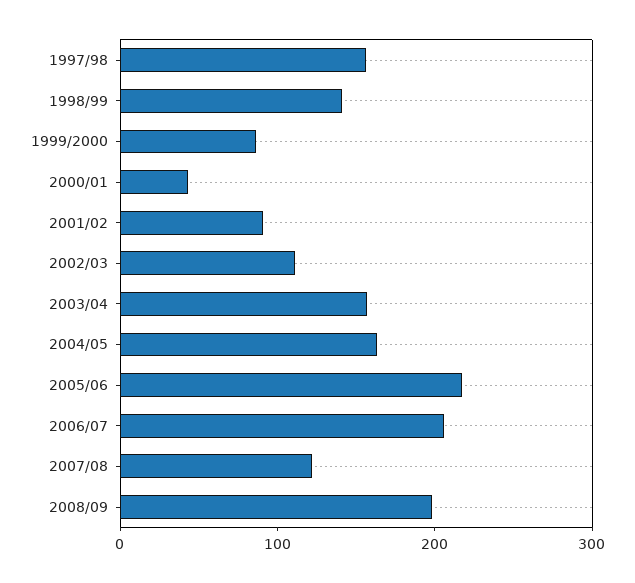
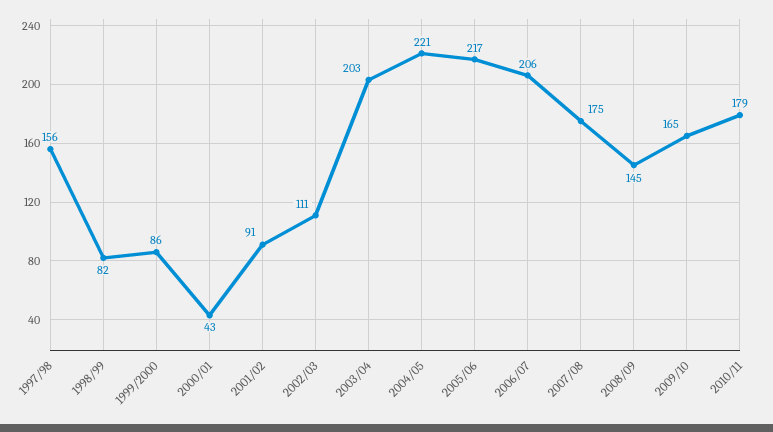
1998/99: 140 -> 82
2003/04: 160 -> 203
2004/05: 160 -> 221
2007/08: 120 -> 175
2008/09: 200 -> 145
2009/10: none -> 165
2010/11: none -> 179

